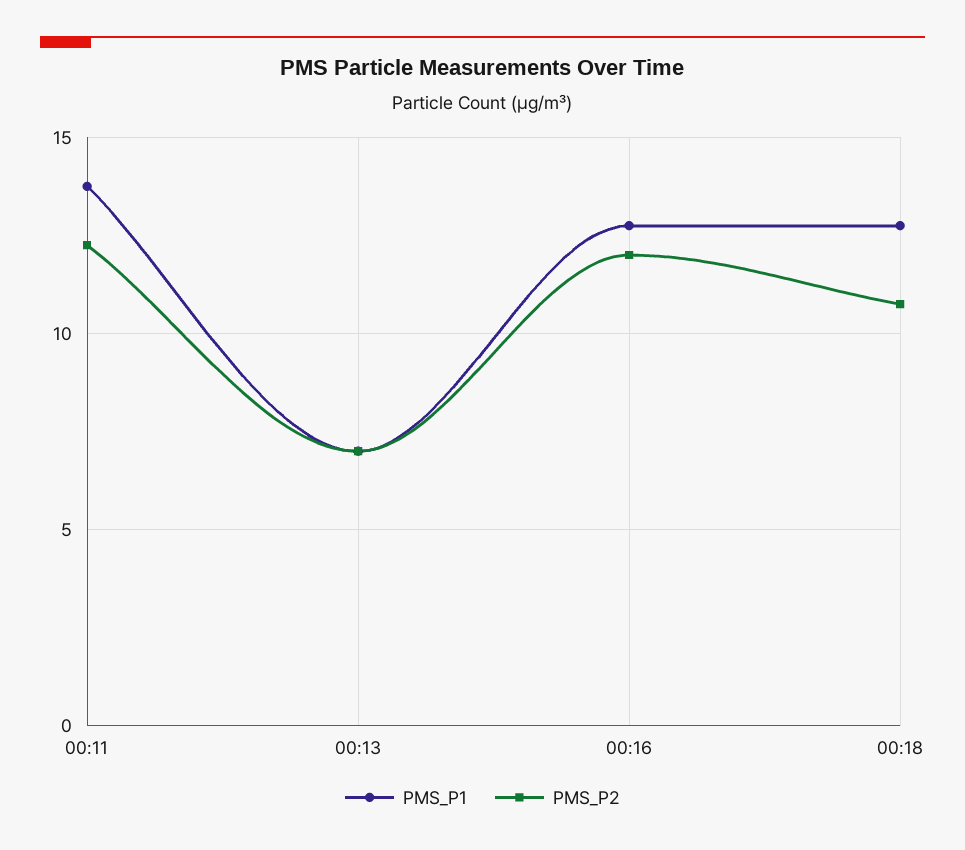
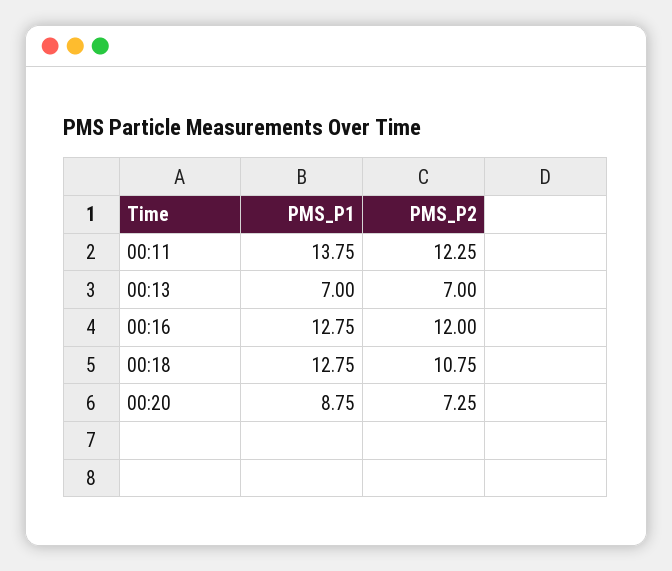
PMS_P1, 00:20: none -> 8.75
PMS_P2, 00:20: none -> 7.25

